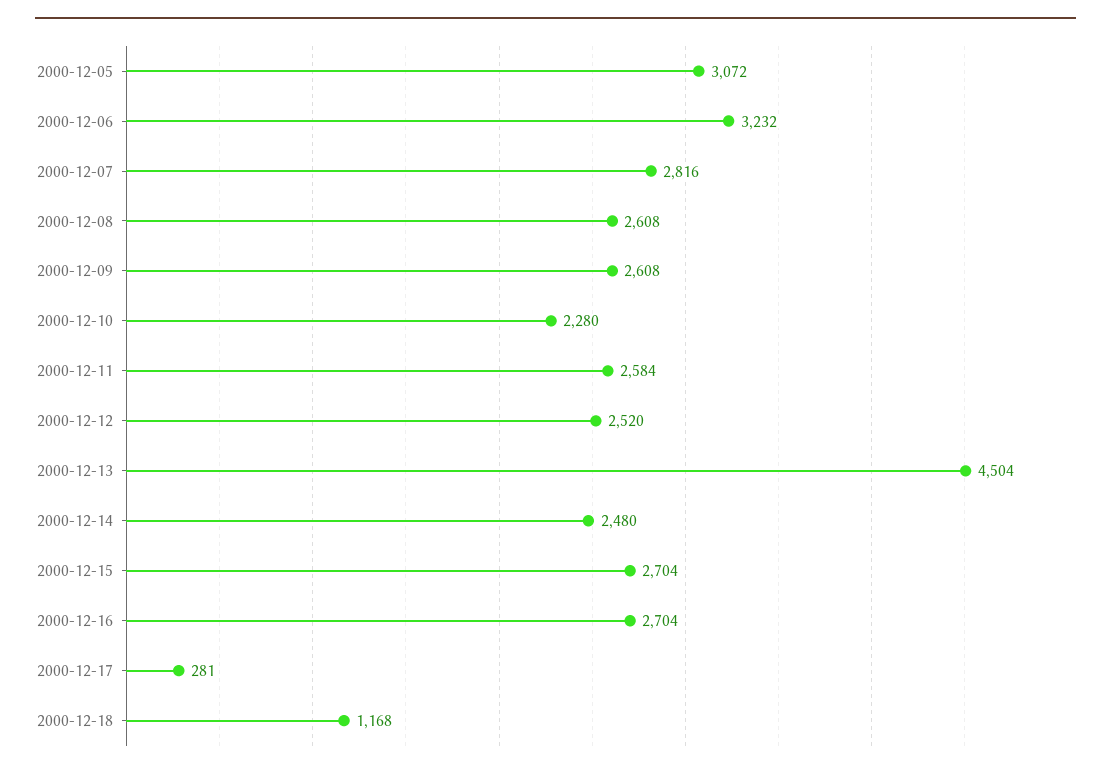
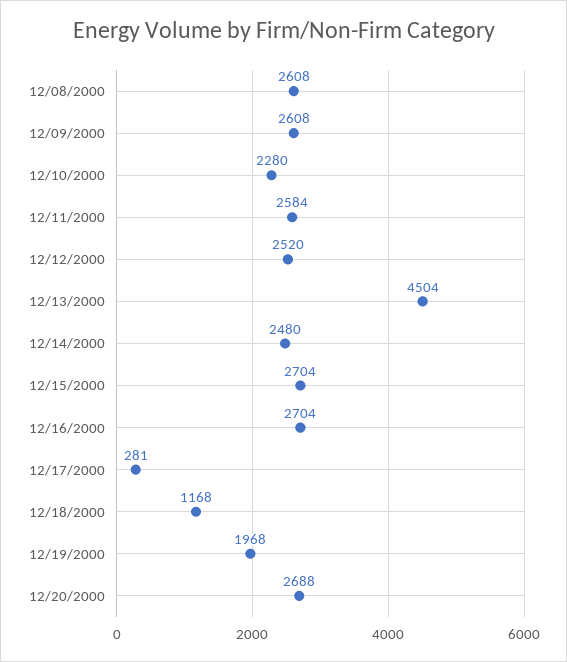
2000-12-05: 3072 -> none
2000-12-06: 3232 -> none
2000-12-07: 2816 -> none
12/19/2000: none -> 1968
12/20/2000: none -> 2688

